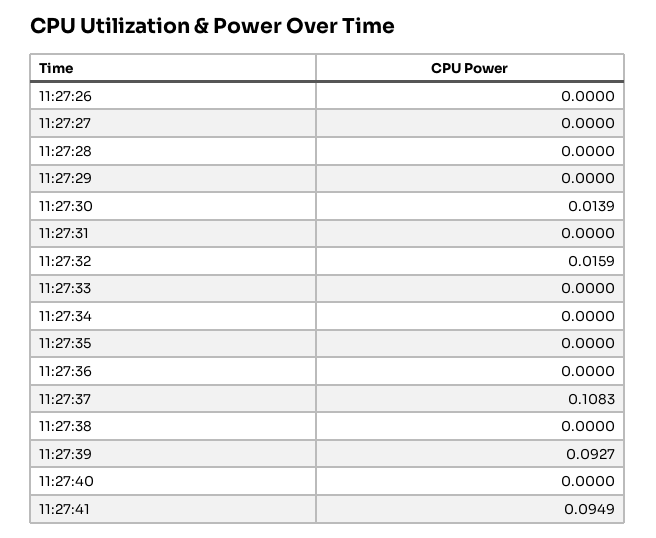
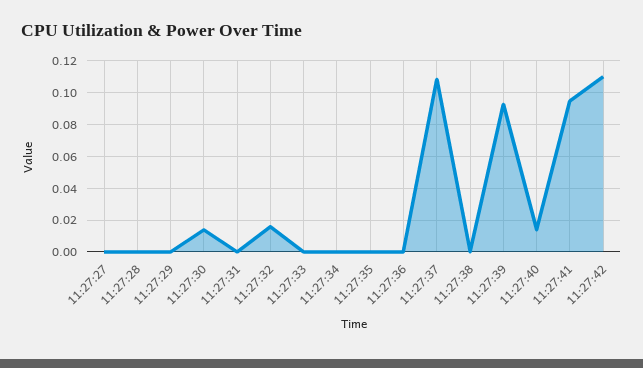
11:27:26: 0 -> none
11:27:40: 0 -> 0.015
11:27:42: none -> 0.11

